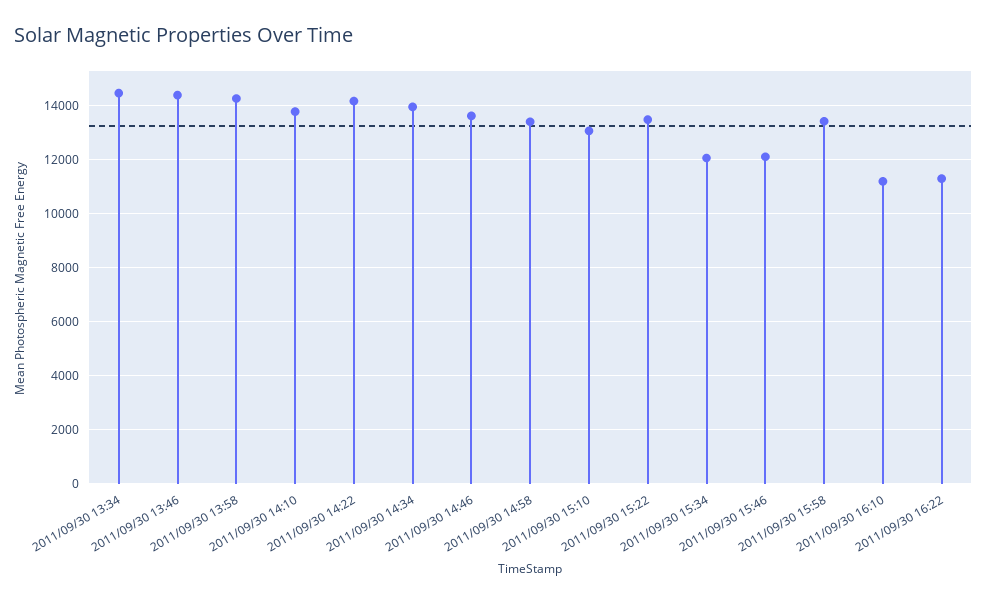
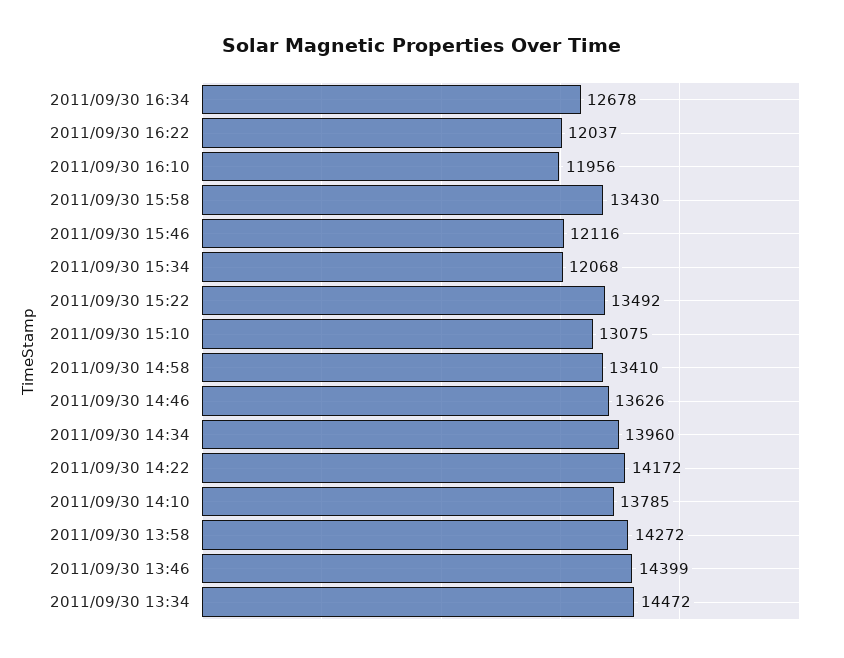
2011/09/30 16:10: 11250 -> 11956
2011/09/30 16:22: 11250 -> 12037
2011/09/30 16:34: none -> 12678

